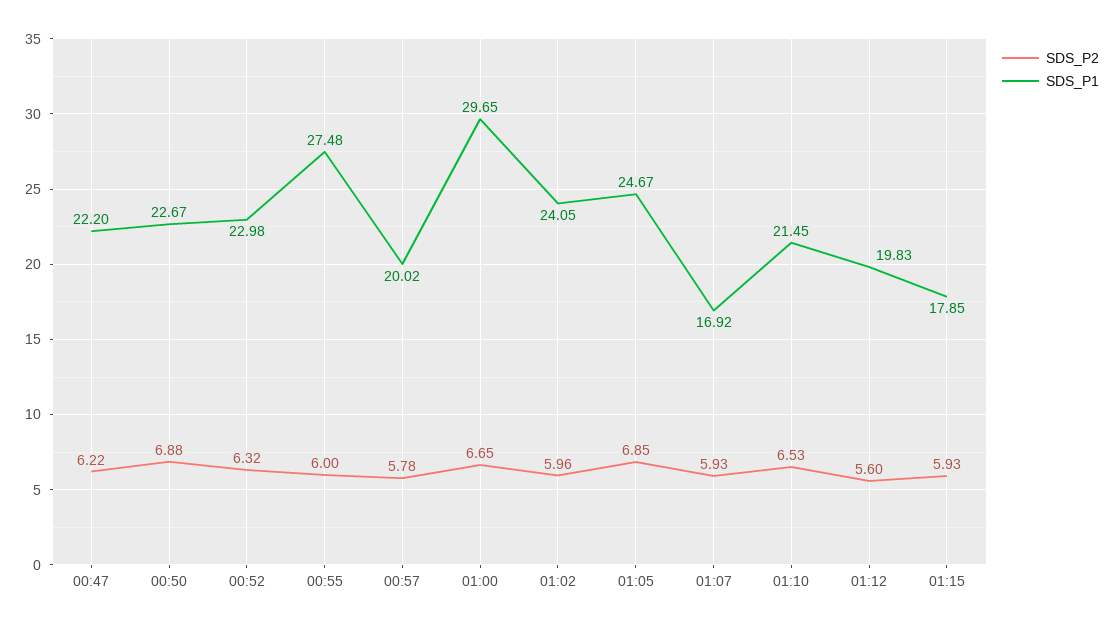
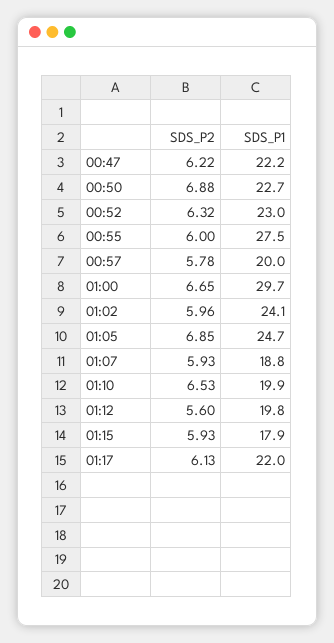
SDS_P1, 01:07: 16.92 -> 18.8
SDS_P1, 01:10: 21.45 -> 19.9
SDS_P2, 01:17: none -> 6.13
SDS_P1, 01:17: none -> 22

